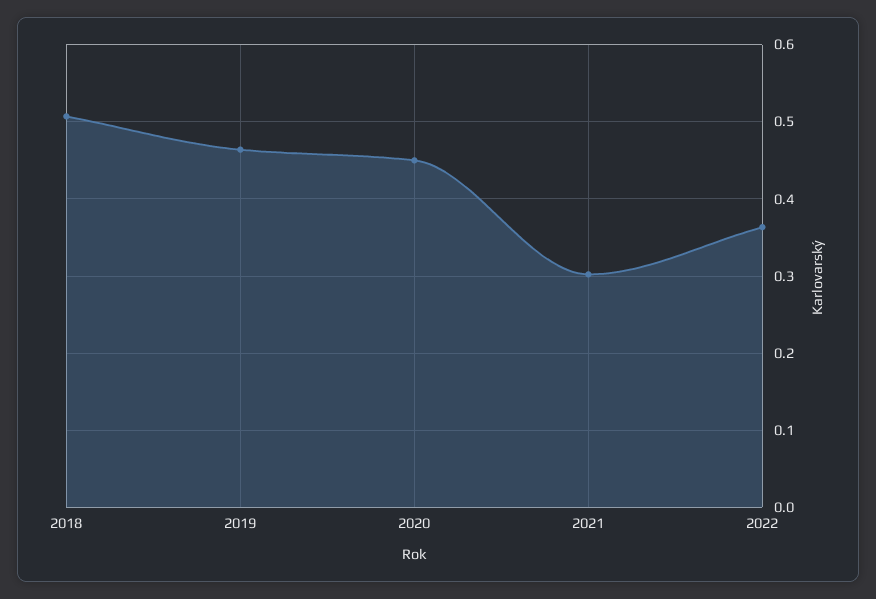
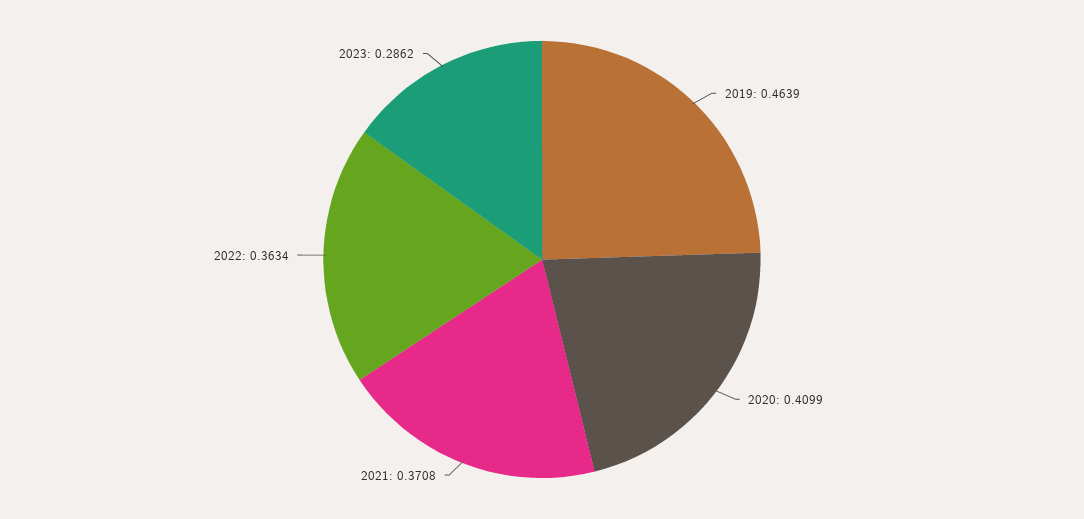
2018: 0.51 -> none
2020: 0.45 -> 0.4099
2021: 0.3 -> 0.3708
2023: none -> 0.2862

